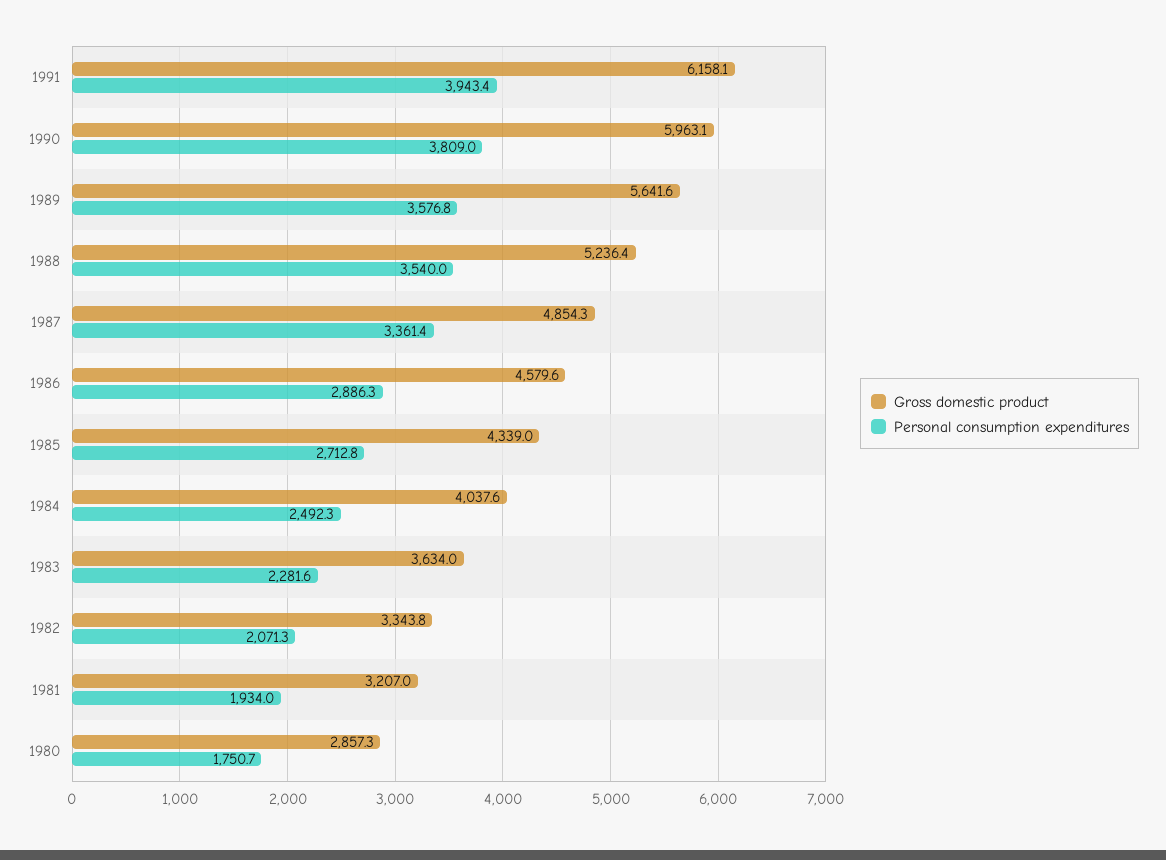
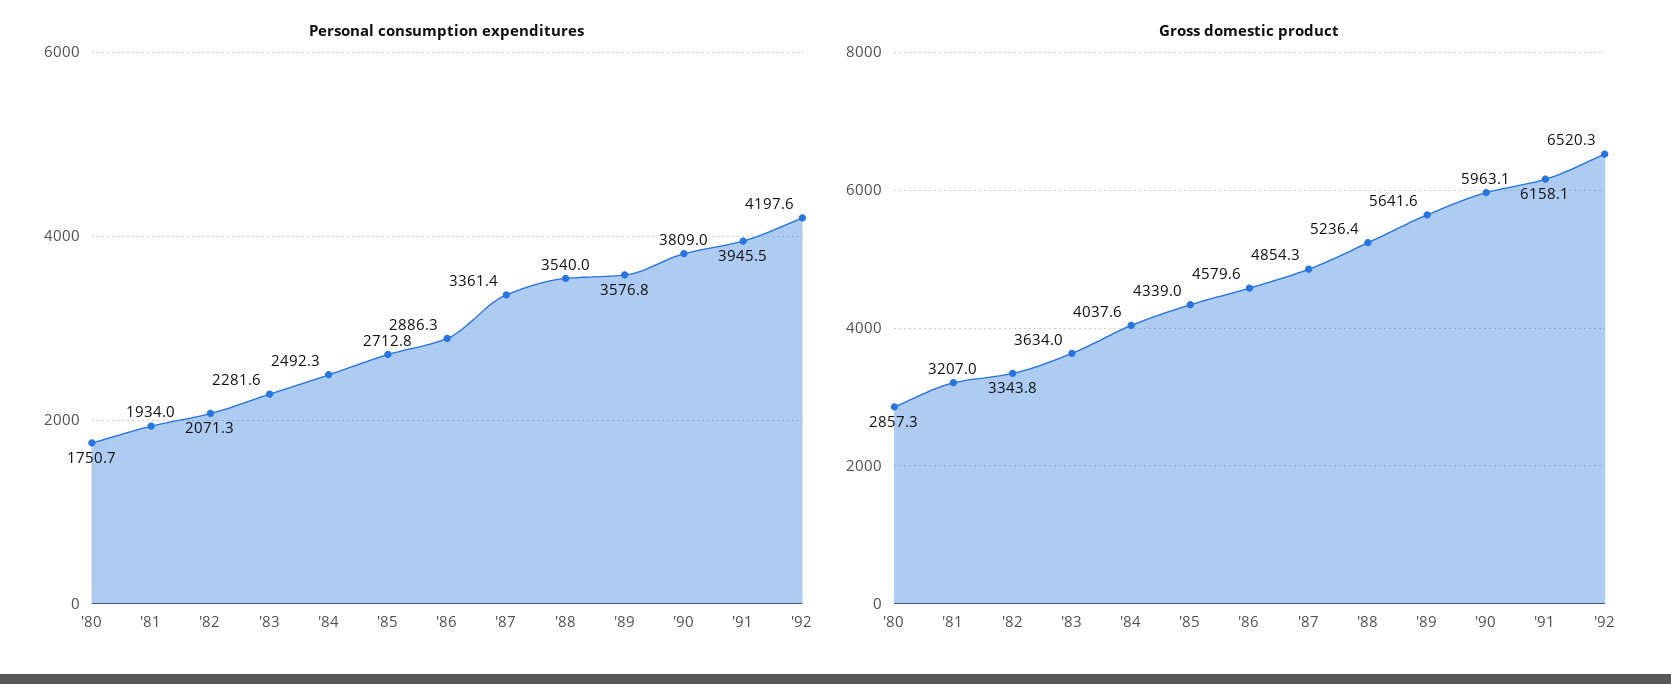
Personal consumption expenditures, 1991: 3943.4 -> 3945.5
Personal consumption expenditures, '92: none -> 4197.6
Gross domestic product, '92: none -> 6520.3

